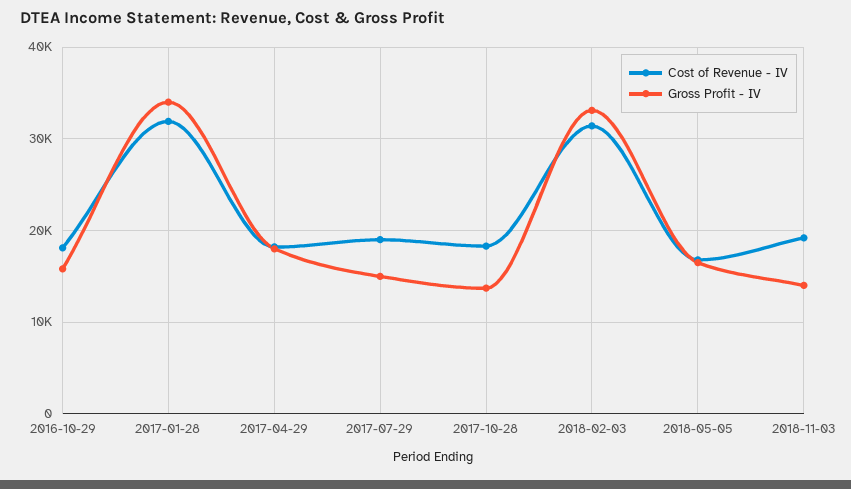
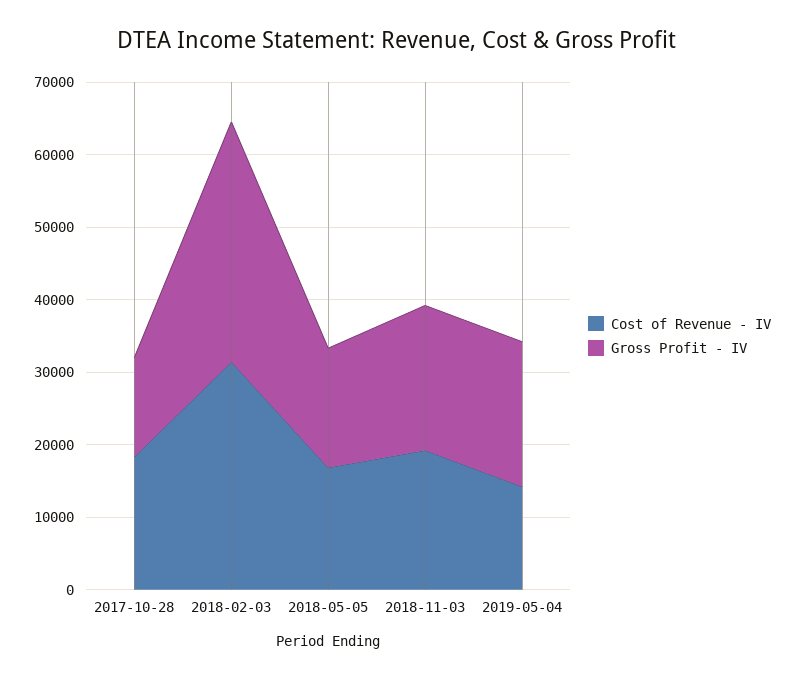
Cost of Revenue - IV, 2016-10-29: 18000 -> none
Gross Profit - IV, 2016-10-29: 16000 -> none
Cost of Revenue - IV, 2017-01-28: 32000 -> none
Gross Profit - IV, 2017-01-28: 34000 -> none
Cost of Revenue - IV, 2017-04-29: 18000 -> none
Gross Profit - IV, 2017-04-29: 18000 -> none
Cost of Revenue - IV, 2017-07-29: 19000 -> none
Gross Profit - IV, 2017-07-29: 15000 -> none
Gross Profit - IV, 2018-11-03: 14000 -> 20000
Cost of Revenue - IV, 2019-05-04: none -> 14000
Gross Profit - IV, 2019-05-04: none -> 20000

